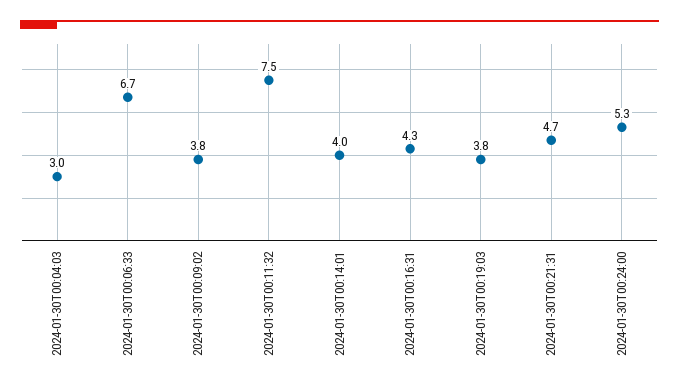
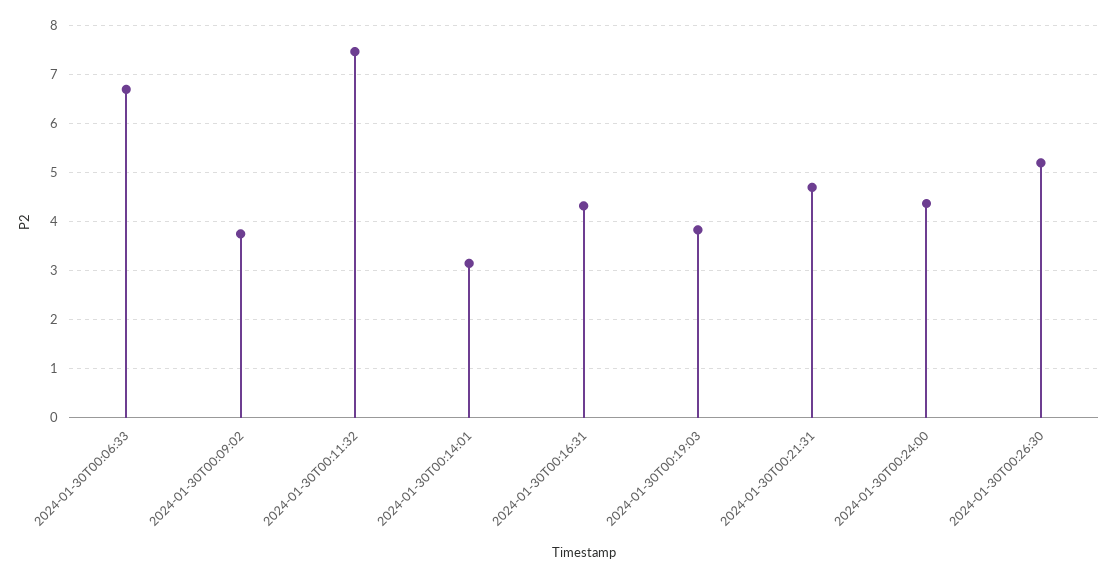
2024-01-30T00:04:03: 3 -> none
2024-01-30T00:14:01: 4 -> 3.2
2024-01-30T00:24:00: 5.3 -> 4.4
2024-01-30T00:26:30: none -> 5.2

